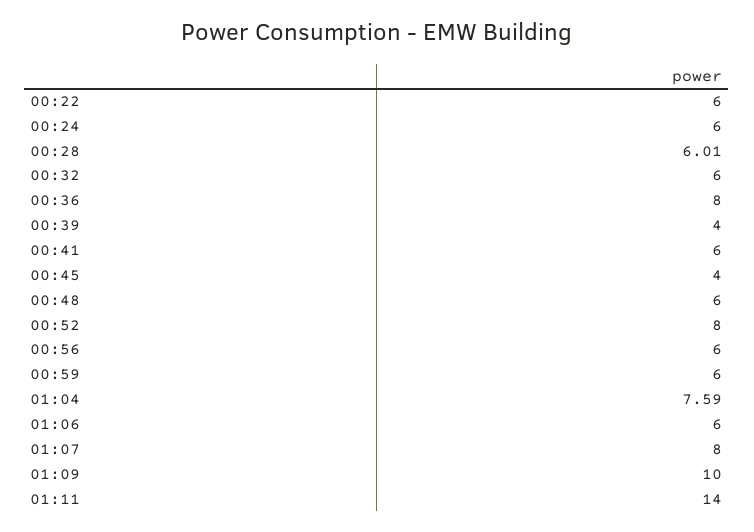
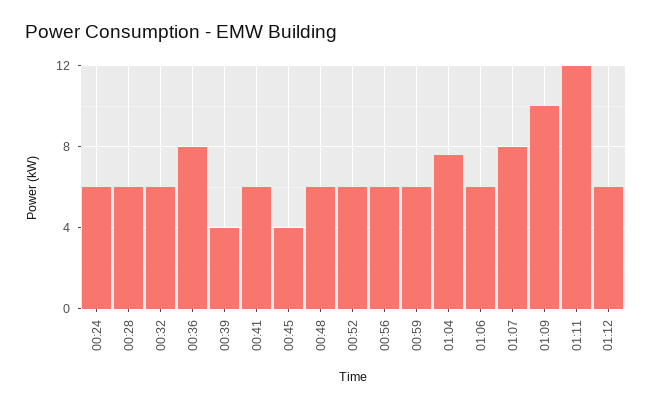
00:22: 6 -> none
00:52: 8 -> 6
01:11: 14 -> 12
01:12: none -> 6

